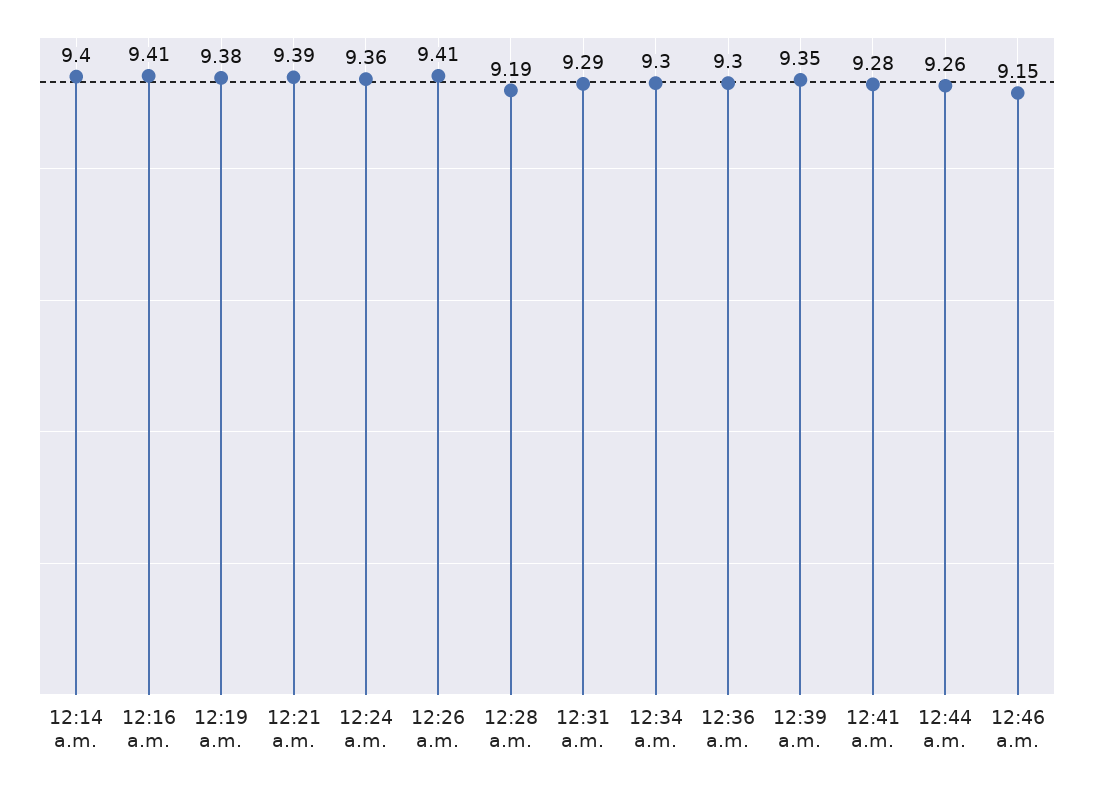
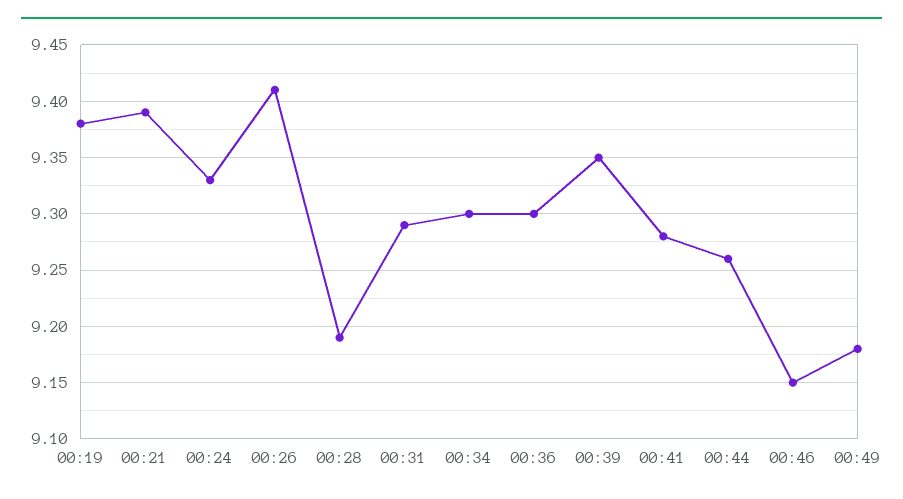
12:14 a.m.: 9.4 -> none
12:16 a.m.: 9.41 -> none
12:24 a.m.: 9.36 -> 9.33
00:49: none -> 9.18

